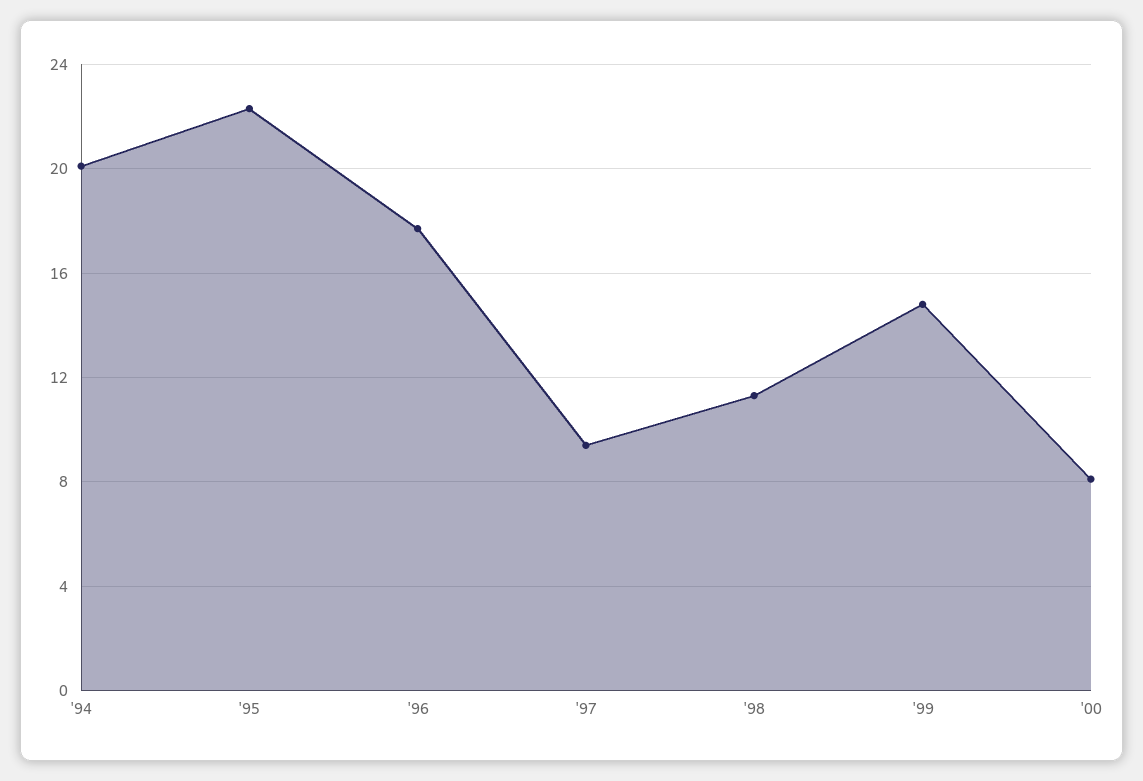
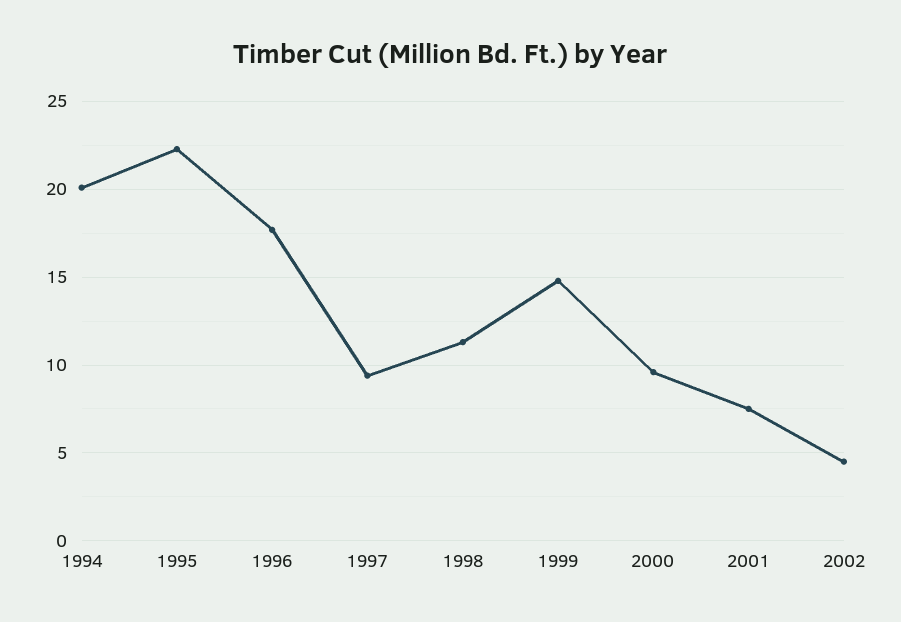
'00: 8 -> 9.5
2001: none -> 7.5
2002: none -> 4.5

